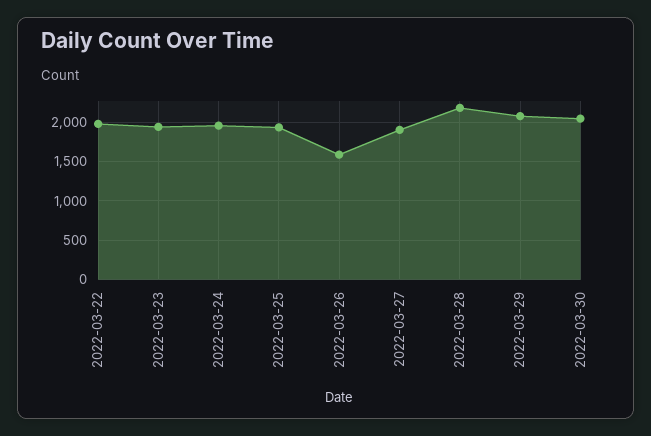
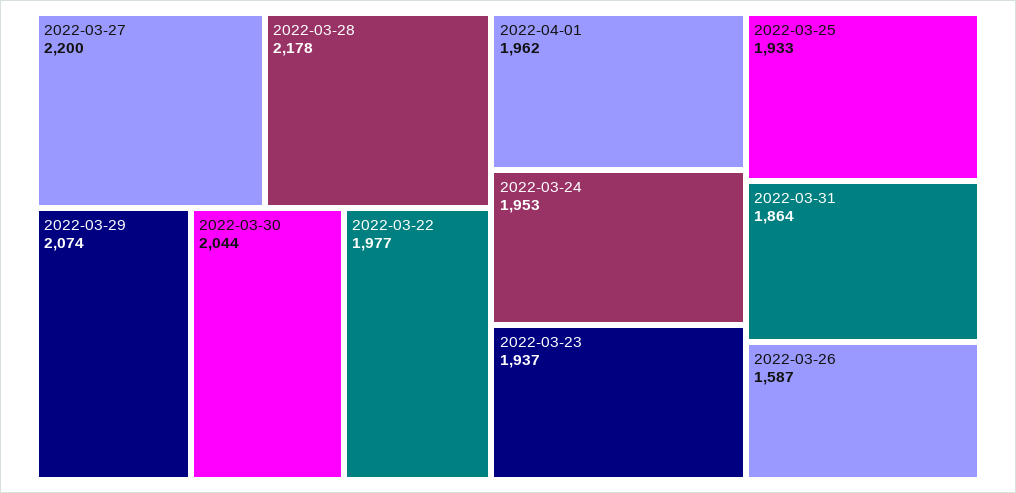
2022-03-27: 1900 -> 2200
2022-04-01: none -> 1962
2022-03-31: none -> 1864

